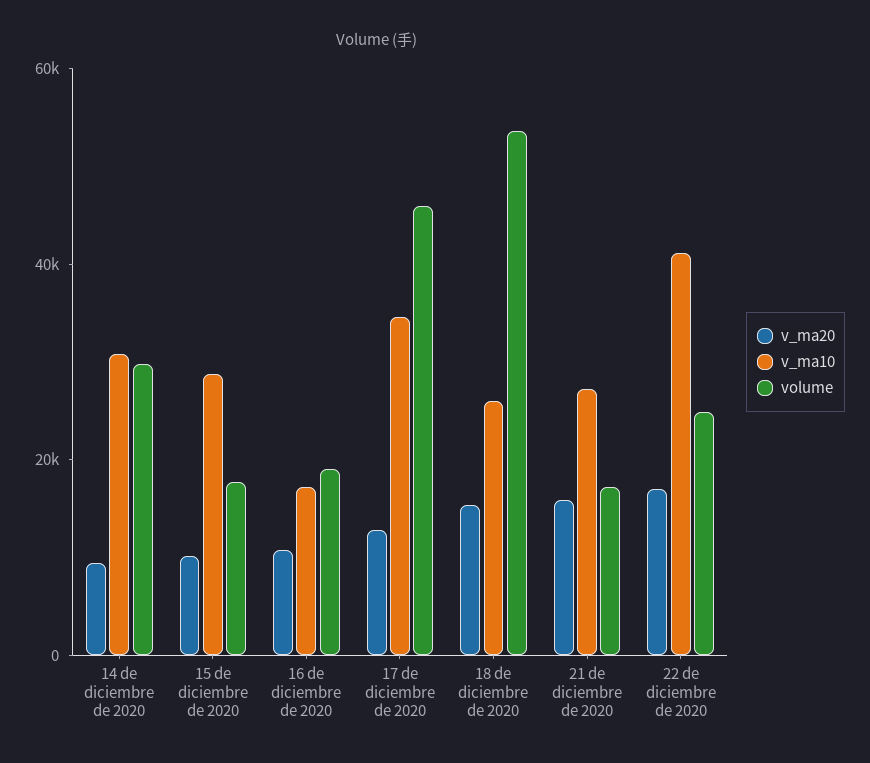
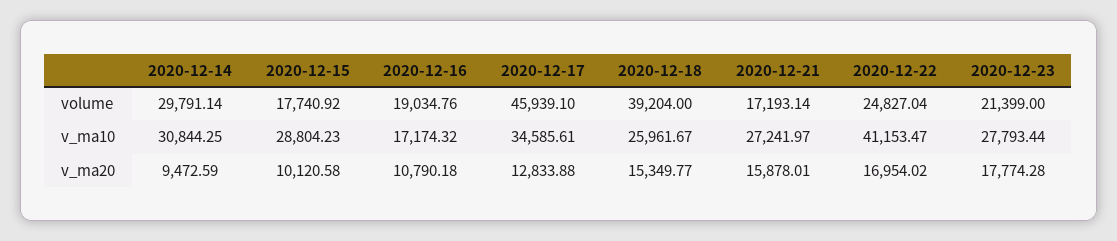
volume, 18 de diciembre de 2020: 55000 -> 39204
volume, 2020-12-23: none -> 21399
v_ma10, 2020-12-23: none -> 27793.44
v_ma20, 2020-12-23: none -> 17774.28

